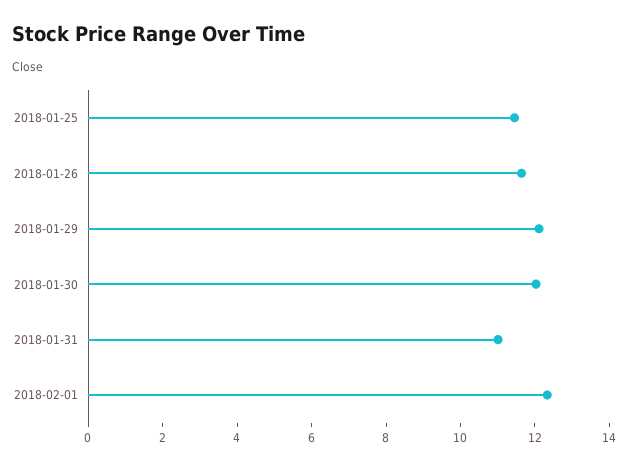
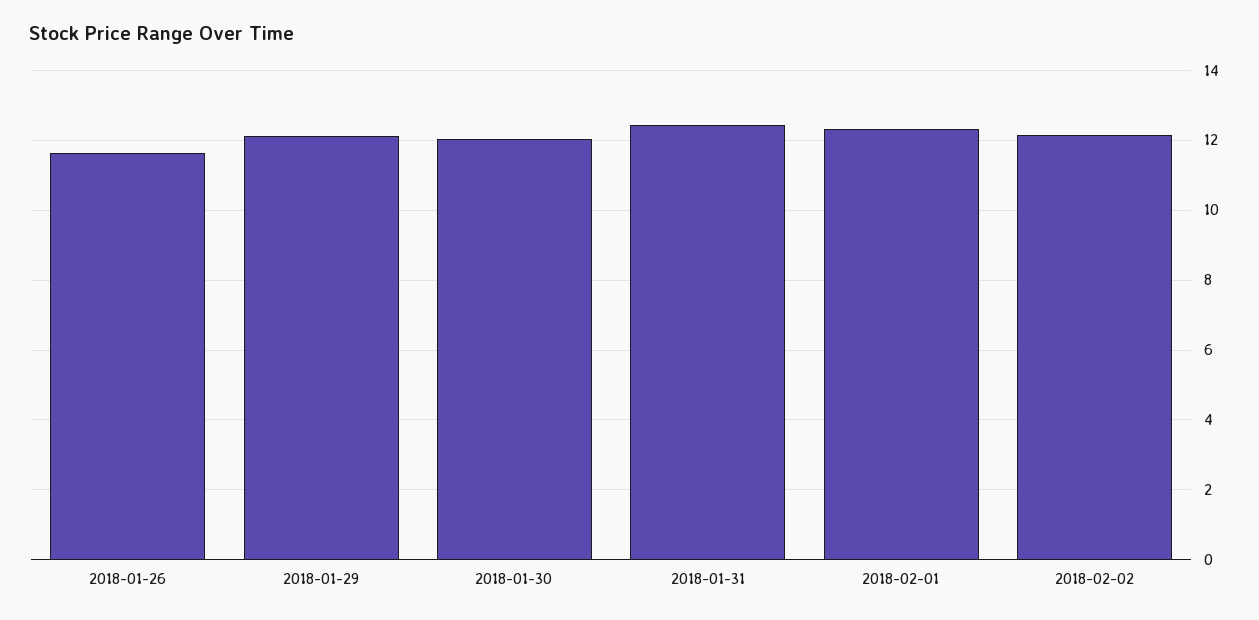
2018-01-25: 11.5 -> none
2018-01-31: 11 -> 12.4
2018-02-02: none -> 12.2

